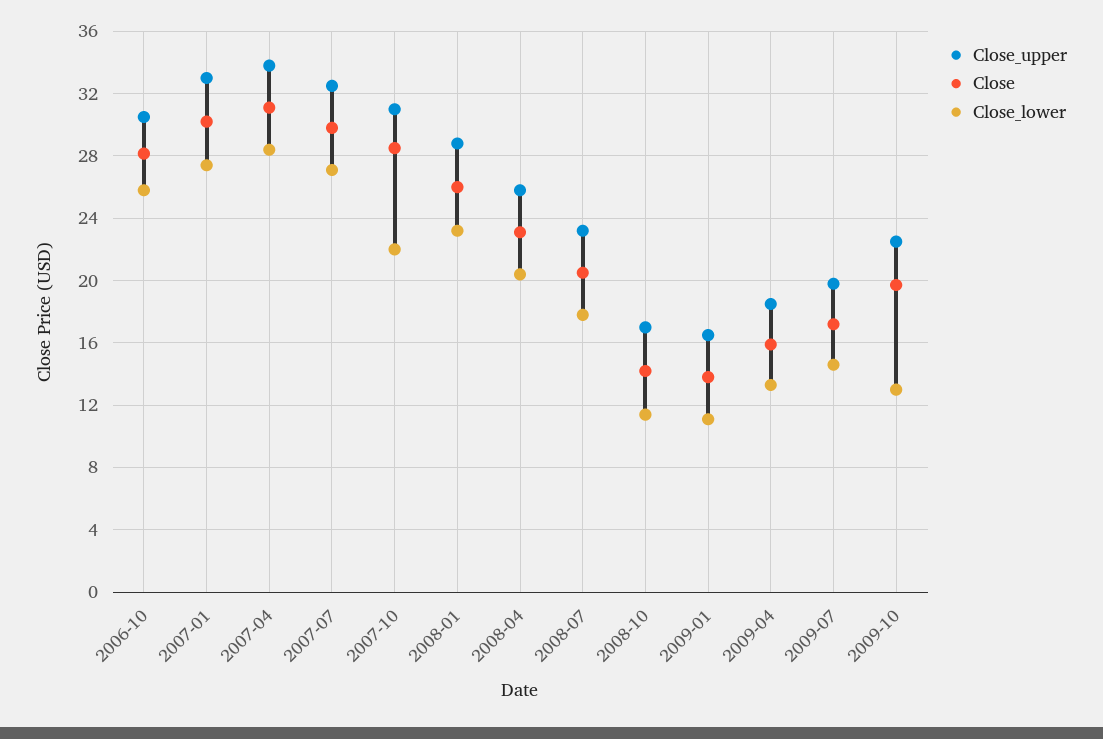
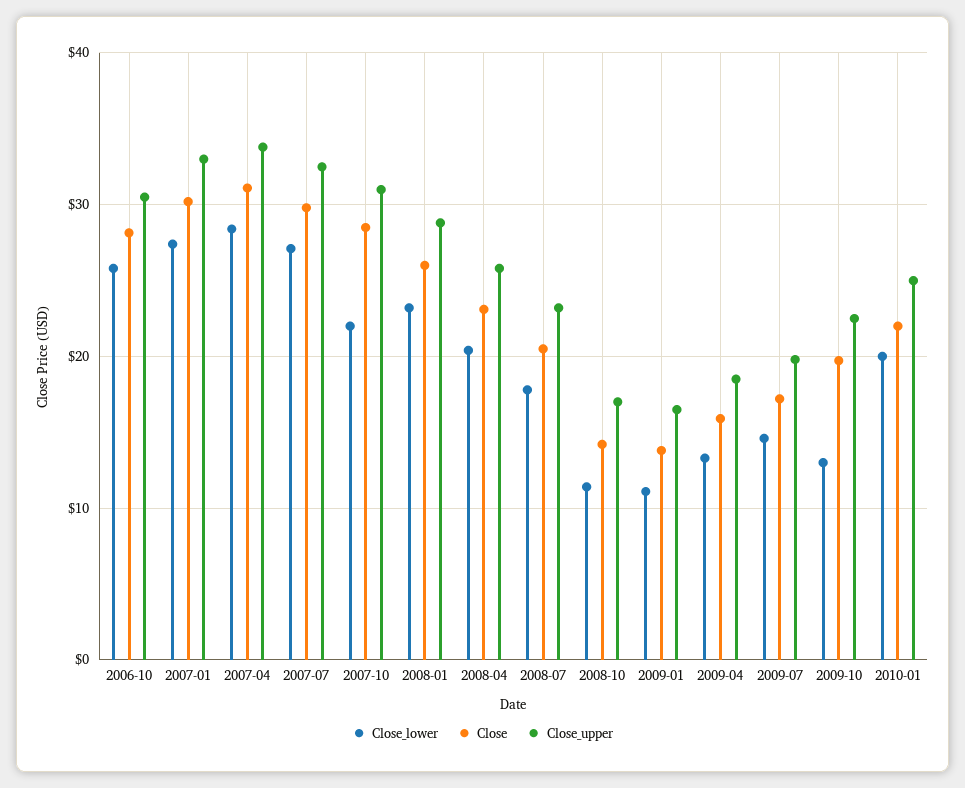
Close_lower, 2010-01: none -> 20
Close, 2010-01: none -> 22
Close_upper, 2010-01: none -> 25

